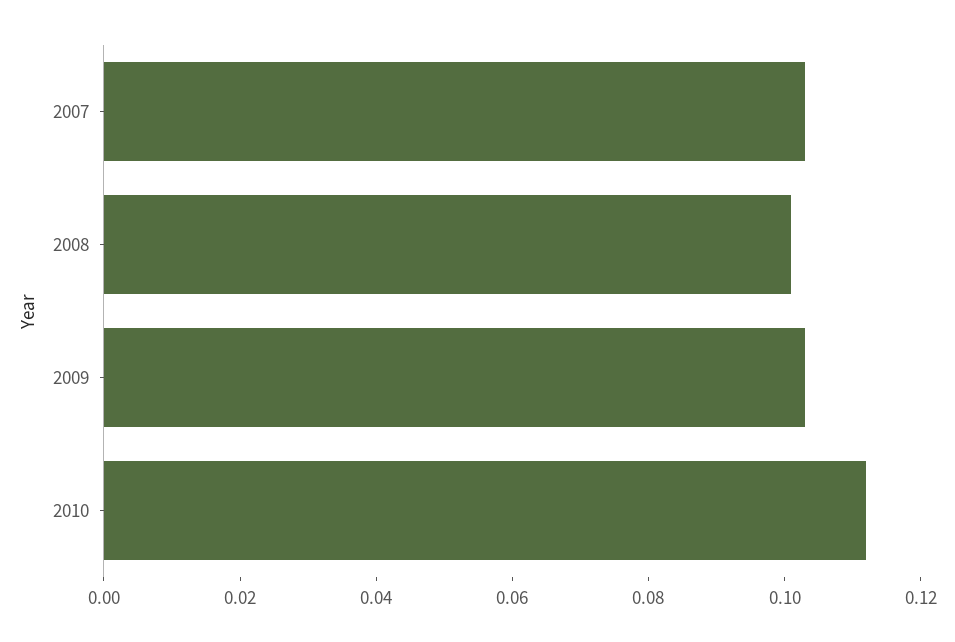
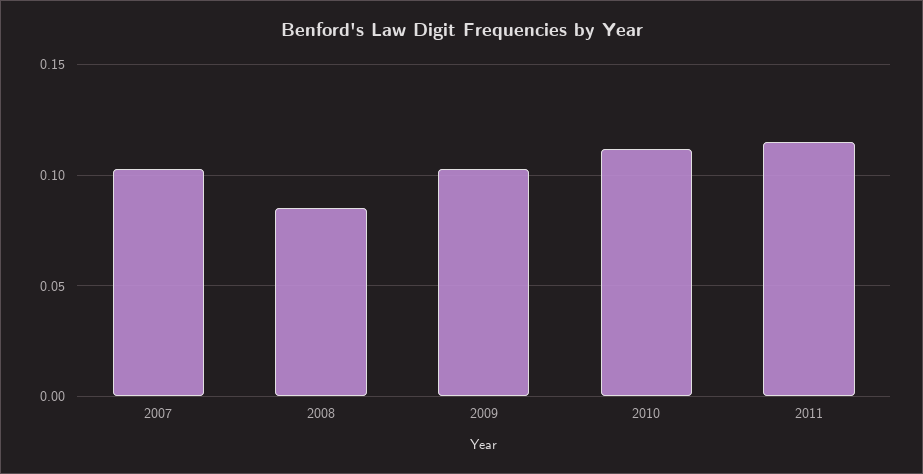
2008: 0.1 -> 0.085
2011: none -> 0.115

